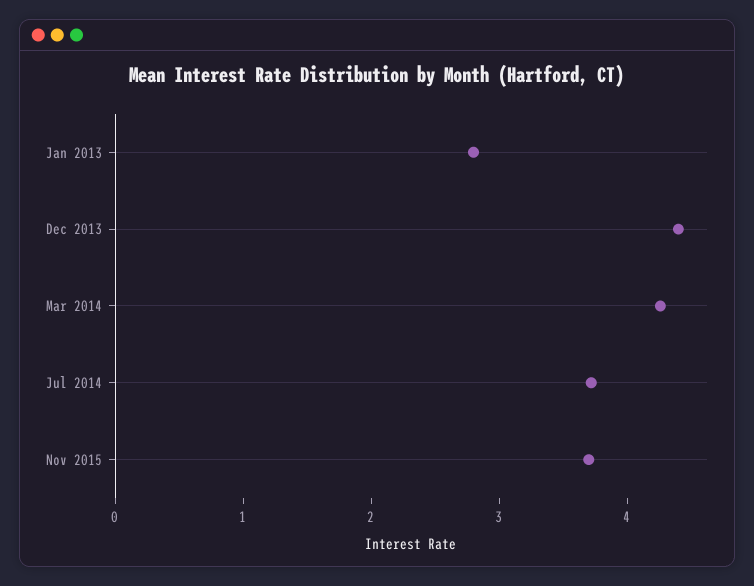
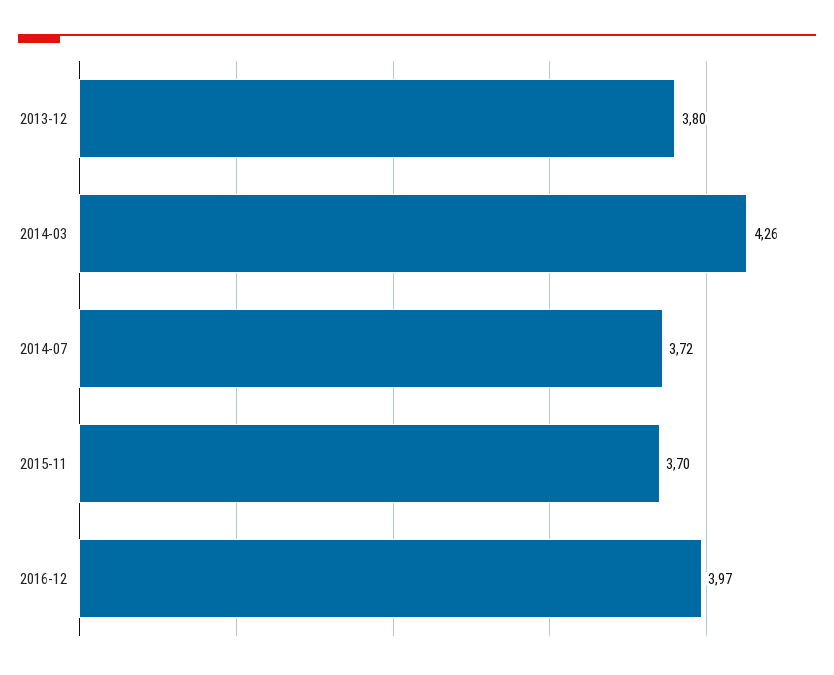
Jan 2013: 2.8 -> none
Dec 2013: 4.4 -> 3.8
2016-12: none -> 3.97

